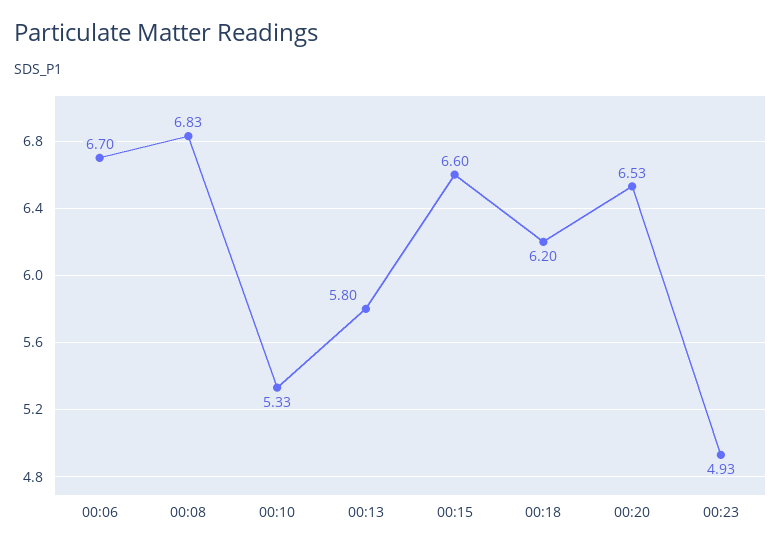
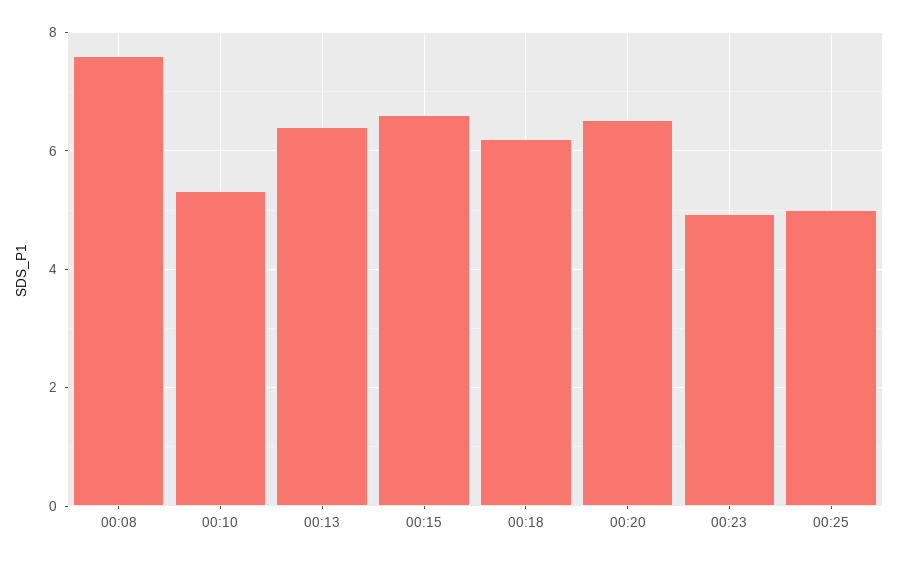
00:06: 6.7 -> none
00:08: 6.83 -> 7.6
00:13: 5.8 -> 6.4
00:25: none -> 5

